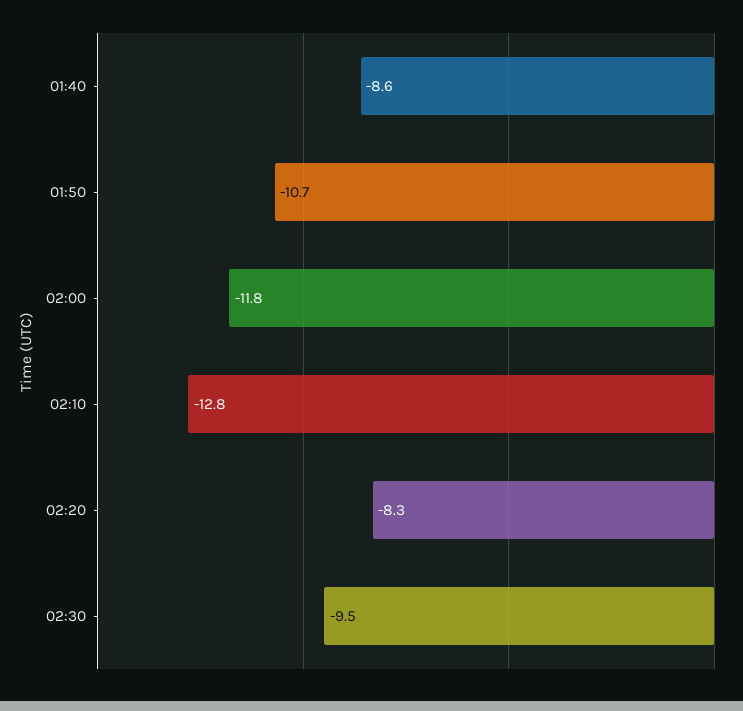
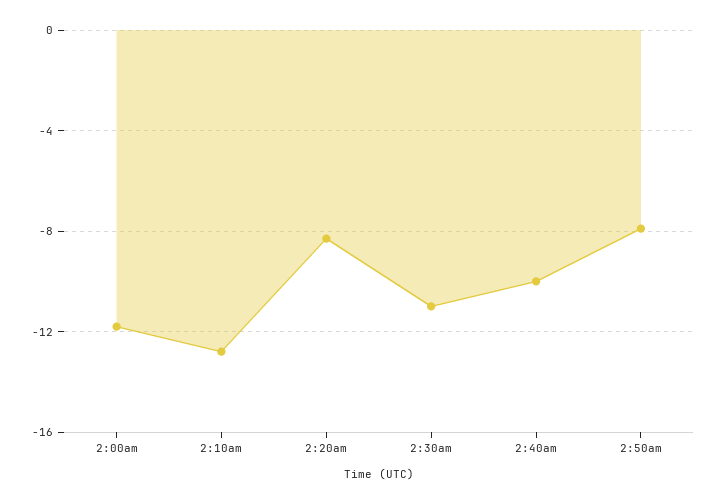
01:40: -8.6 -> none
01:50: -10.7 -> none
02:30: -9.5 -> -11
2:40am: none -> -10
2:50am: none -> -8

